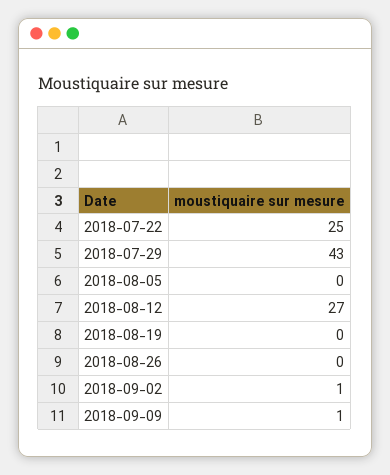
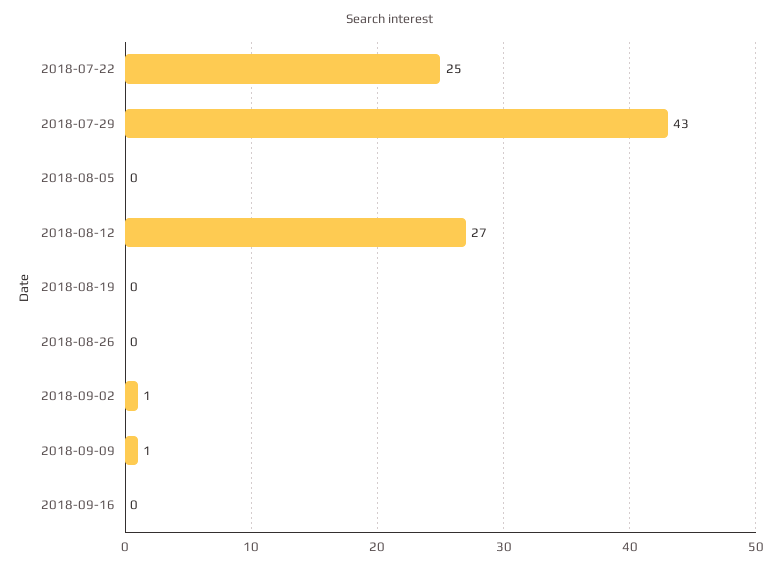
2018-09-16: none -> 0

